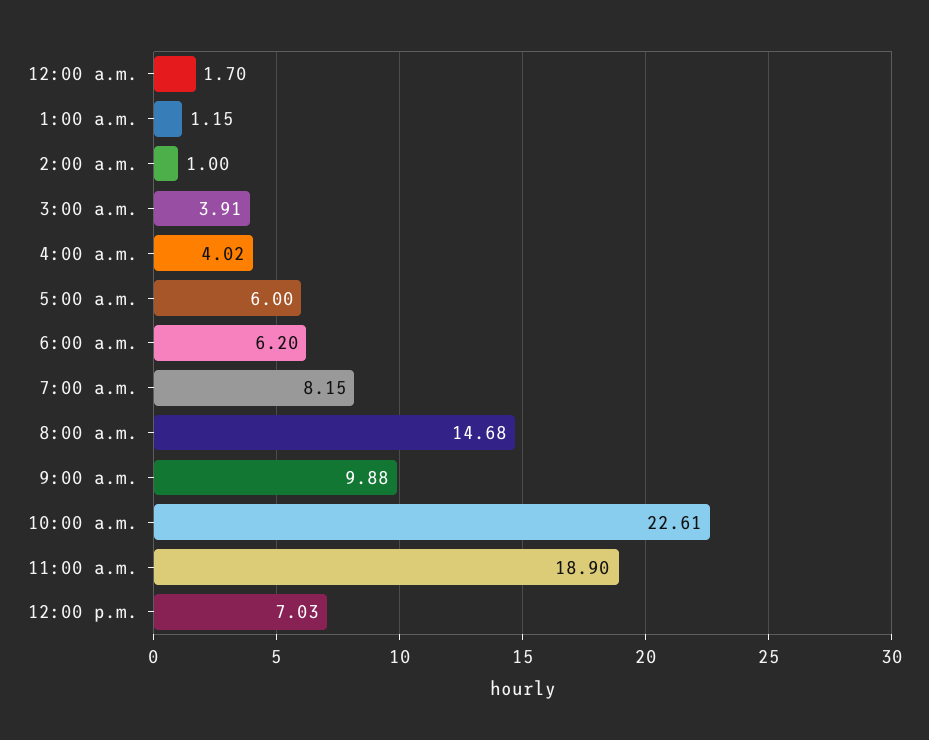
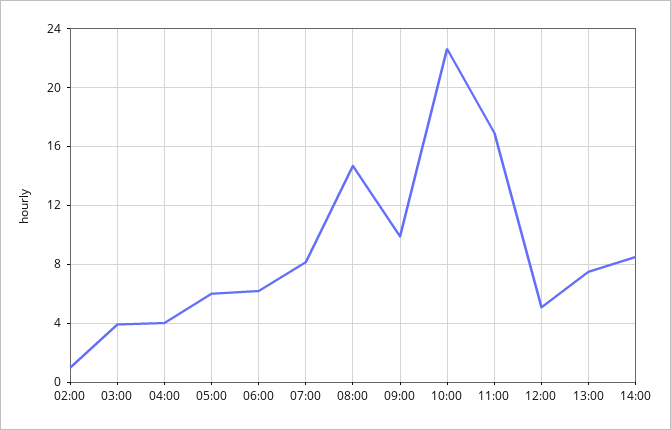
12:00 a.m.: 1.7 -> none
1:00 a.m.: 1.15 -> none
11:00 a.m.: 18.9 -> 17
12:00 p.m.: 7.03 -> 5
13:00: none -> 7.5
14:00: none -> 8.5

